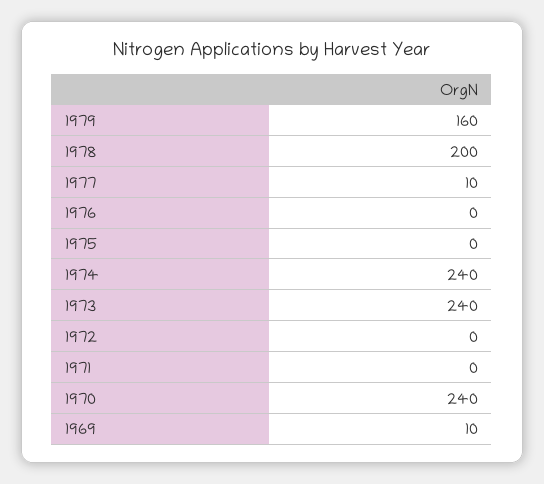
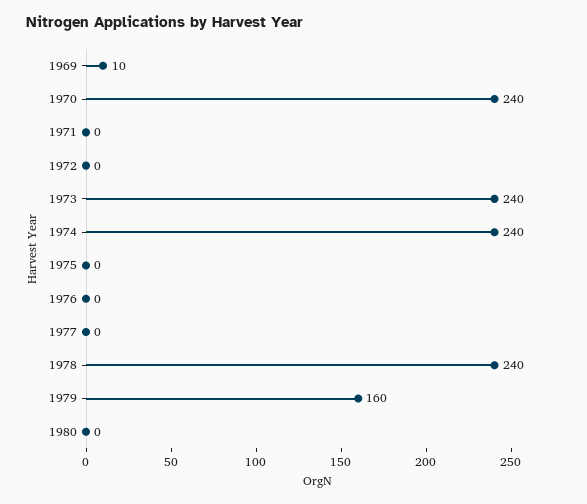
1978: 200 -> 240
1977: 10 -> 0
1980: none -> 0

